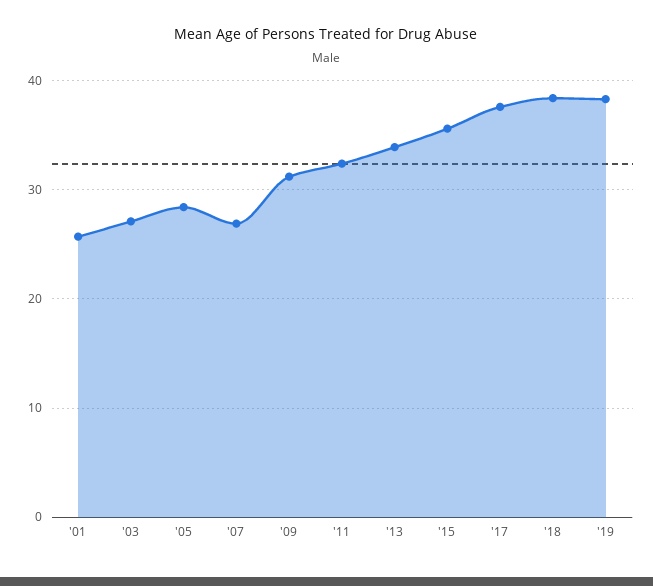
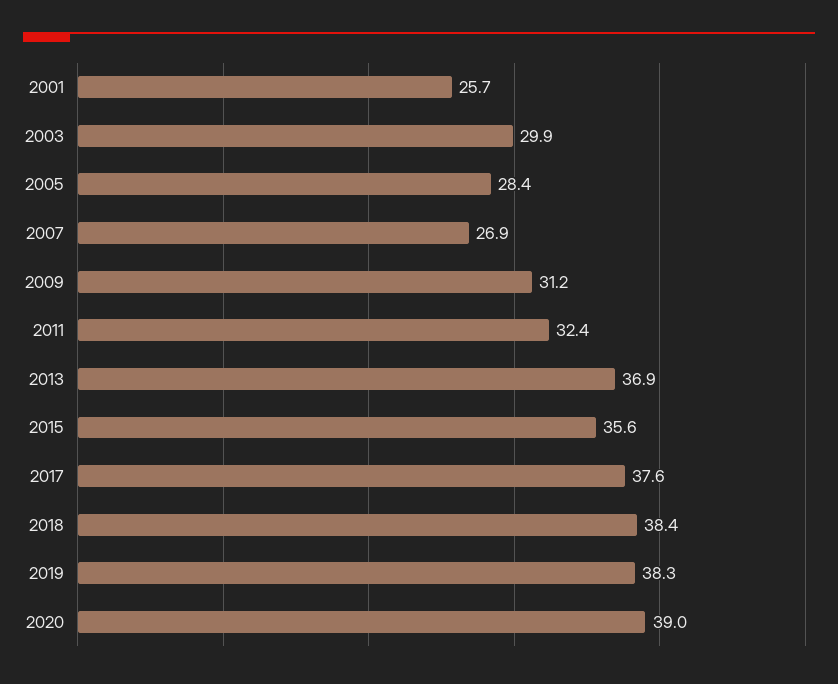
'03: 27 -> 29.9
'13: 34 -> 36.9
2020: none -> 39

